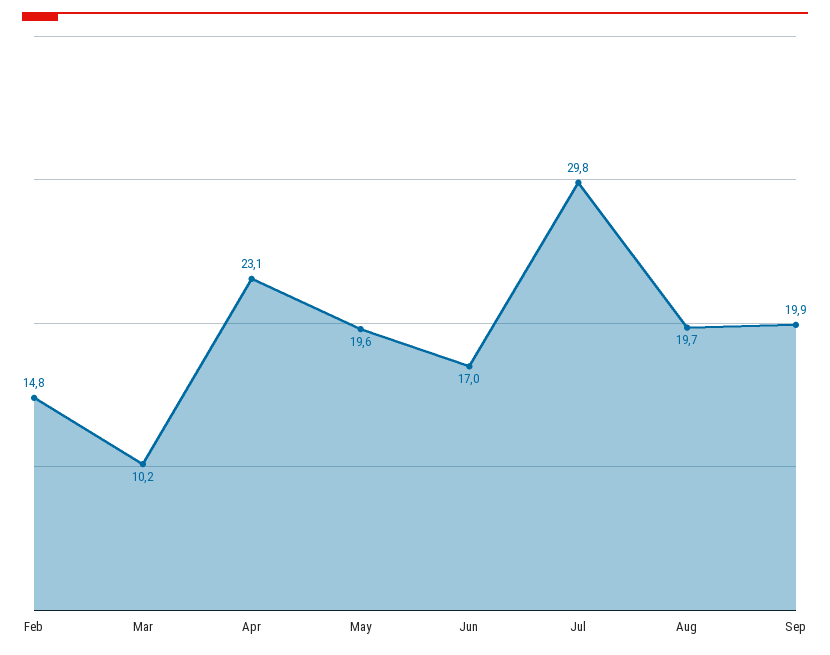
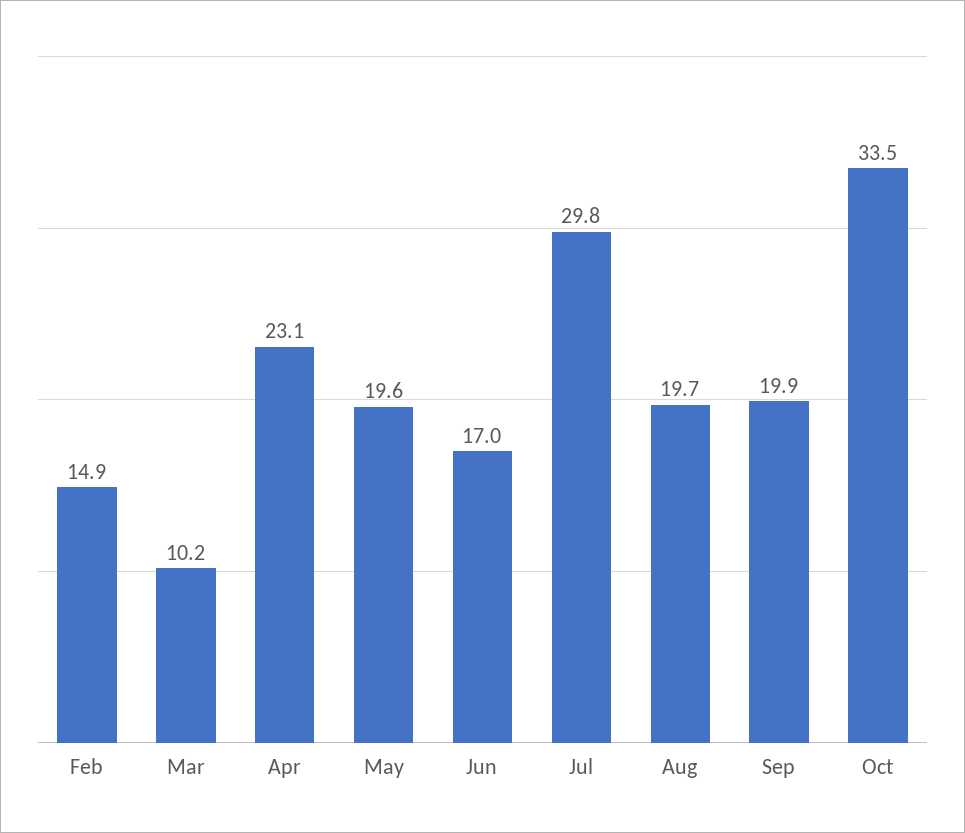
Feb: 14.8 -> 14.9
Oct: none -> 33.5

